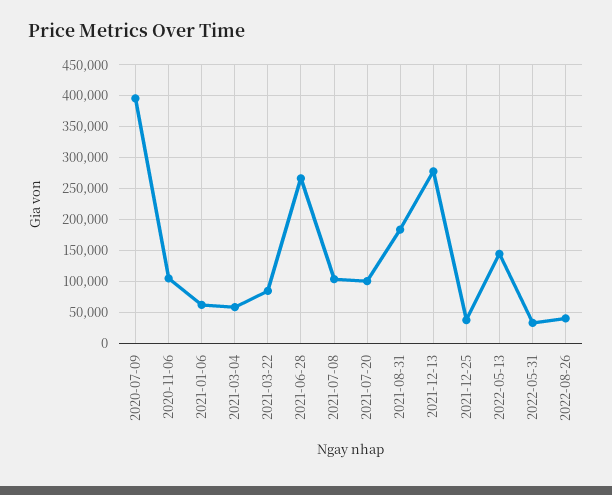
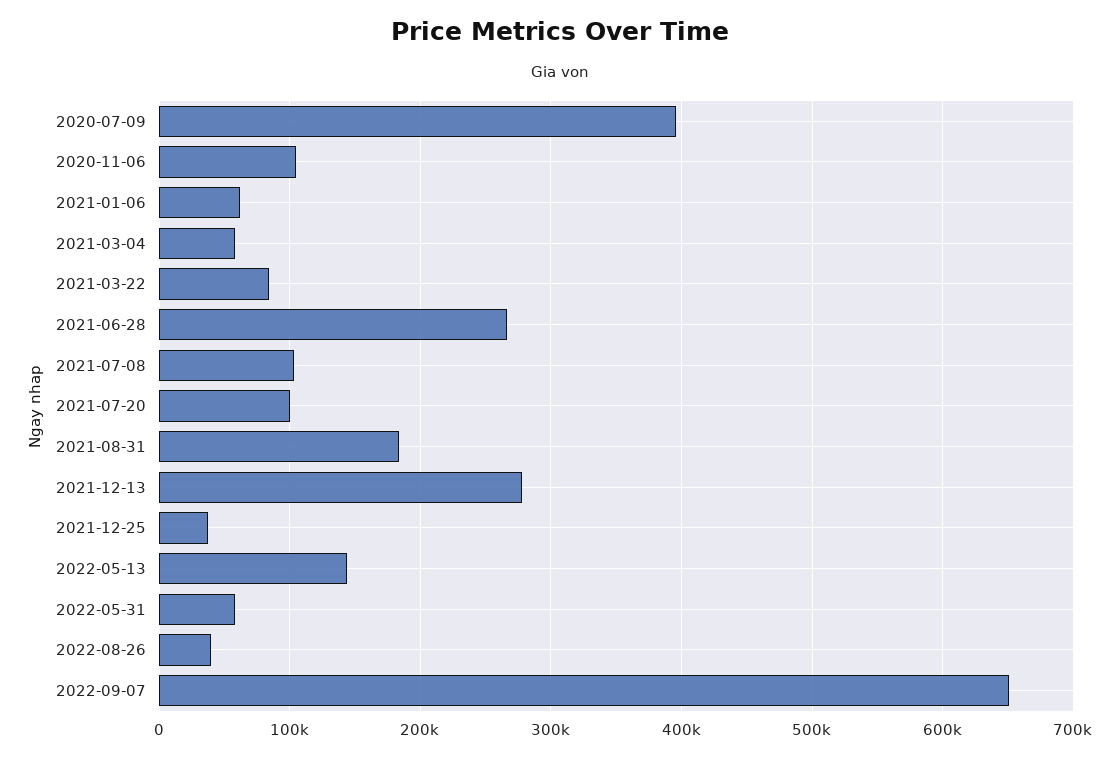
2022-05-31: 30000 -> 60000
2022-09-07: none -> 650000

